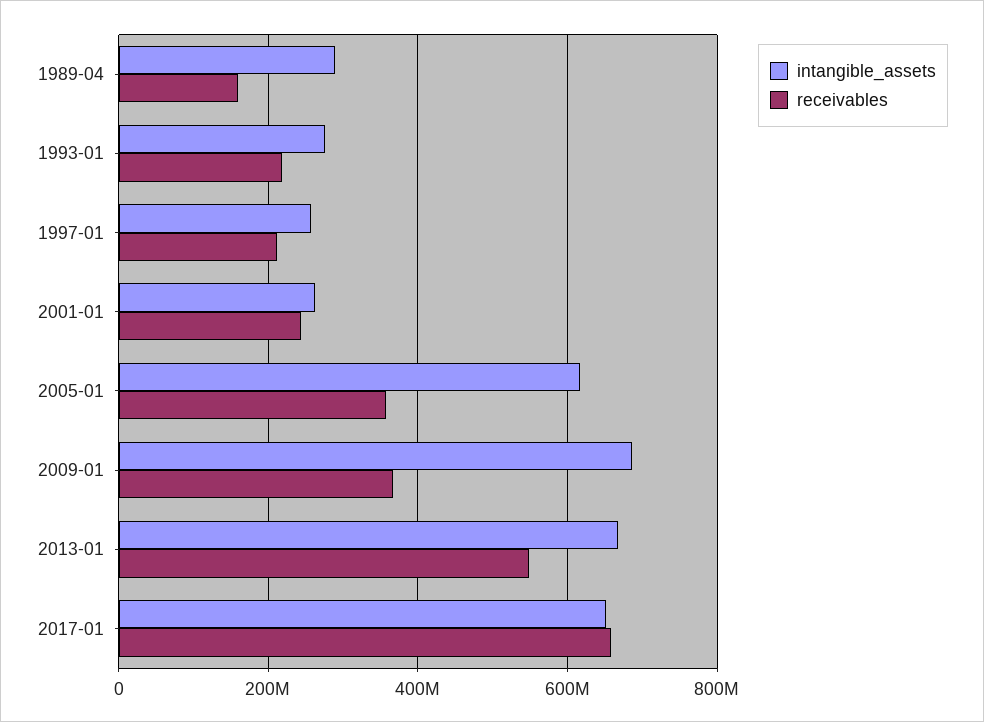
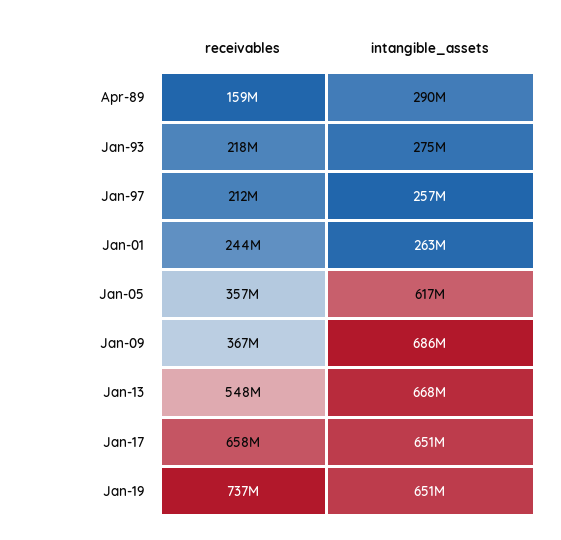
receivables, Jan-19: none -> 737000000
intangible_assets, Jan-19: none -> 651000000

